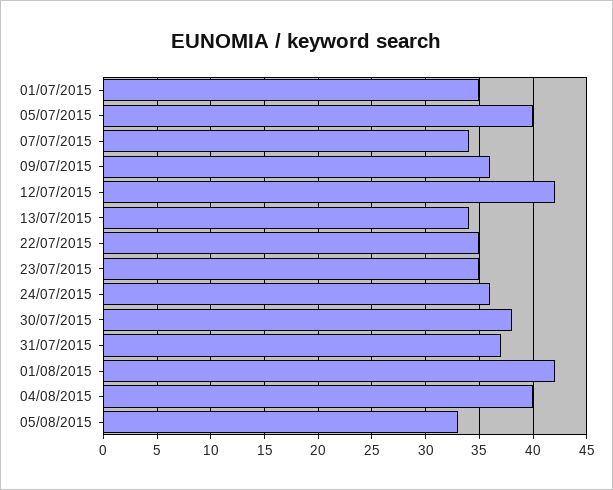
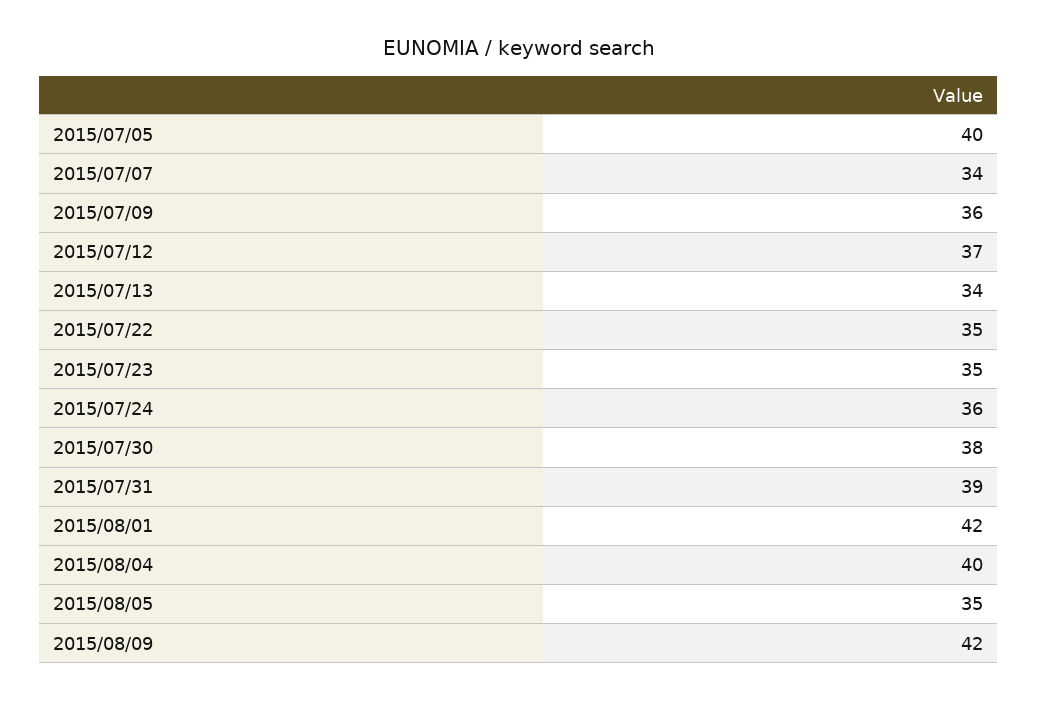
01/07/2015: 35 -> none
12/07/2015: 42 -> 37
31/07/2015: 37 -> 39
05/08/2015: 33 -> 35
2015/08/09: none -> 42

